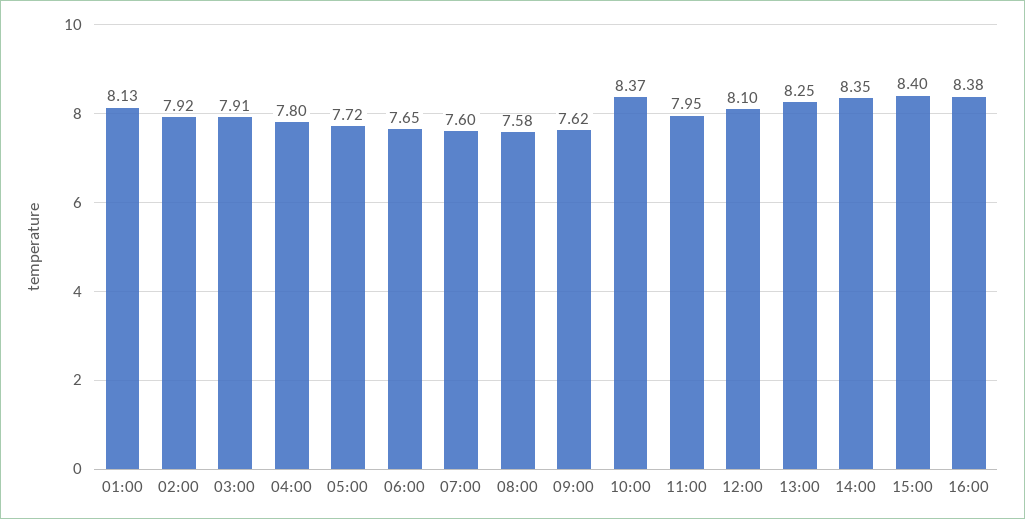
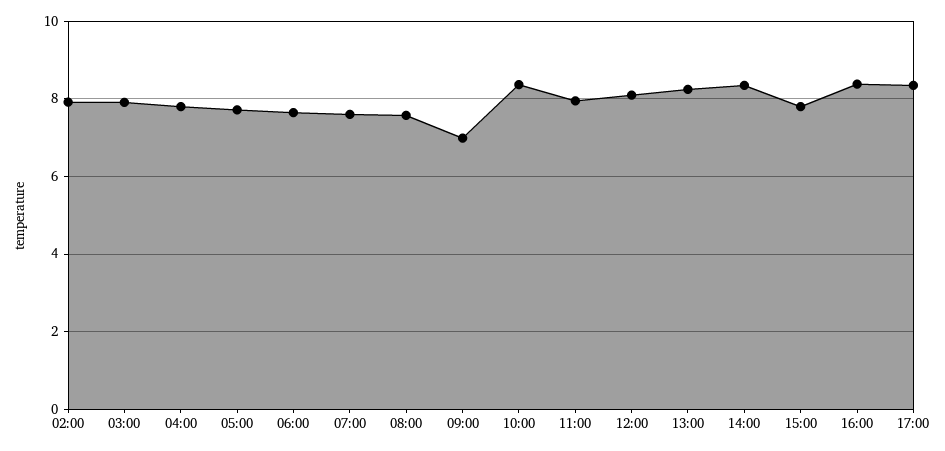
01:00: 8.13 -> none
09:00: 7.62 -> 7
15:00: 8.4 -> 7.8
17:00: none -> 8.4

